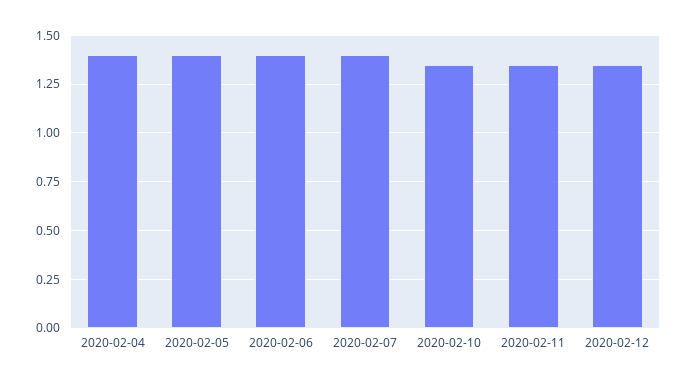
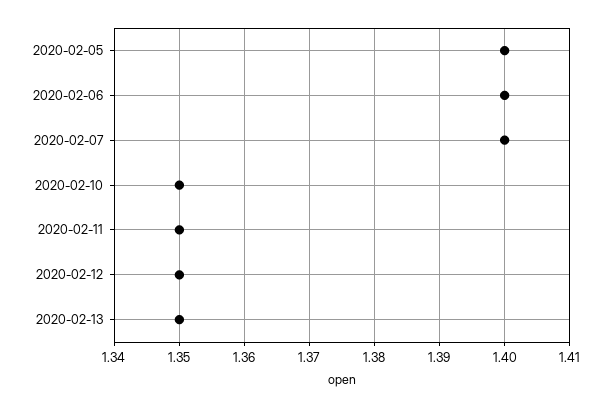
2020-02-04: 1.4 -> none
2020-02-13: none -> 1.35

